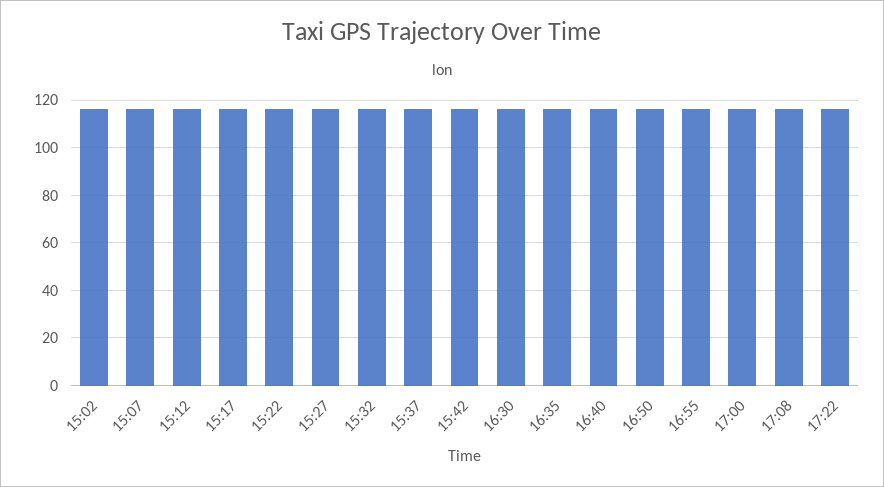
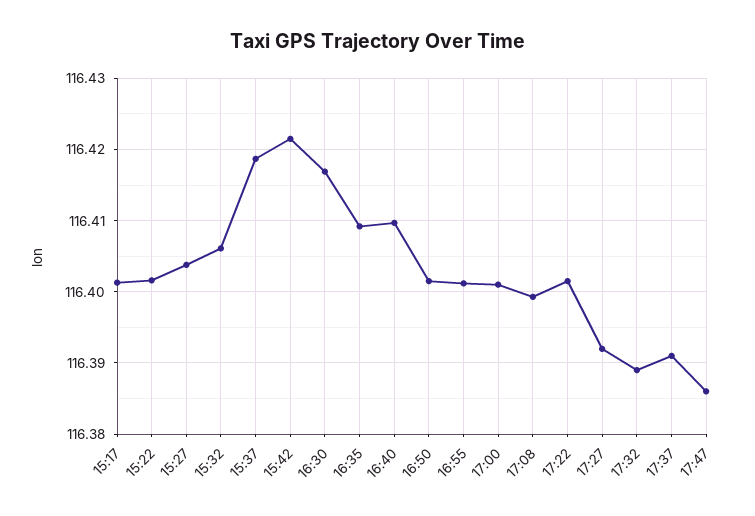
15:02: 115 -> none
15:07: 115 -> none
15:12: 115 -> none
17:27: none -> 116.392
17:32: none -> 116.389
17:37: none -> 116.391
17:47: none -> 116.386

